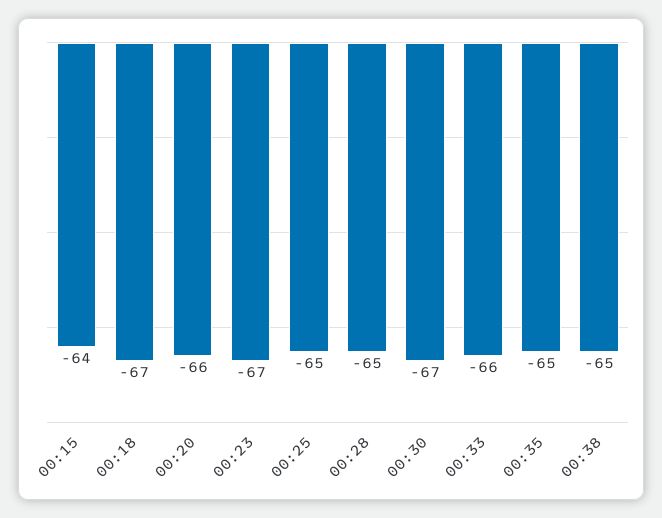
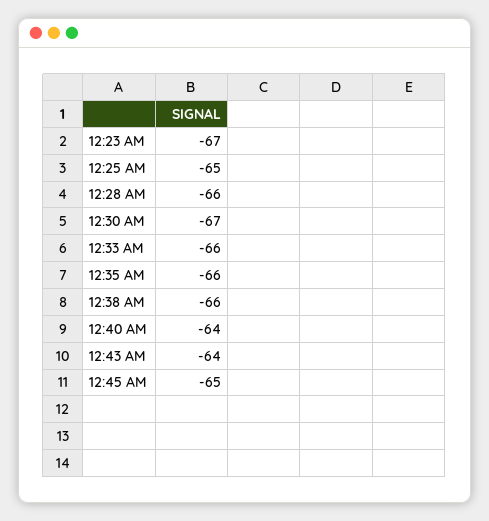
00:15: -64 -> none
00:18: -67 -> none
00:20: -66 -> none
00:28: -65 -> -66
00:35: -65 -> -66
00:38: -65 -> -66
12:40 AM: none -> -64
12:43 AM: none -> -64
12:45 AM: none -> -65

